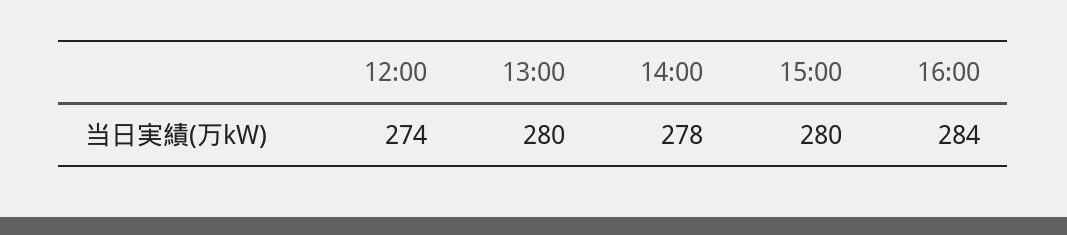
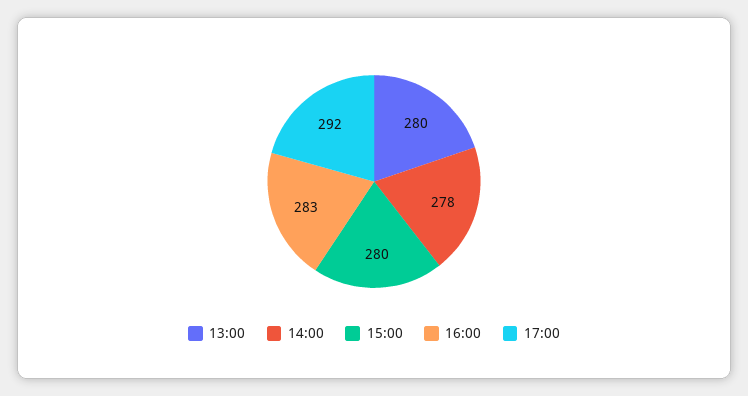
12:00: 274 -> none
16:00: 284 -> 283
17:00: none -> 292

